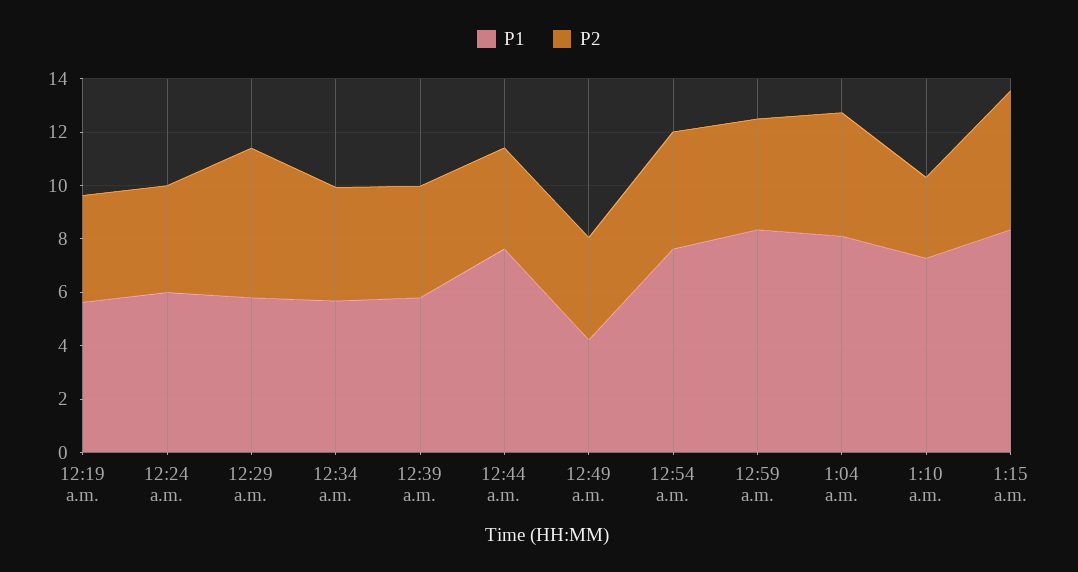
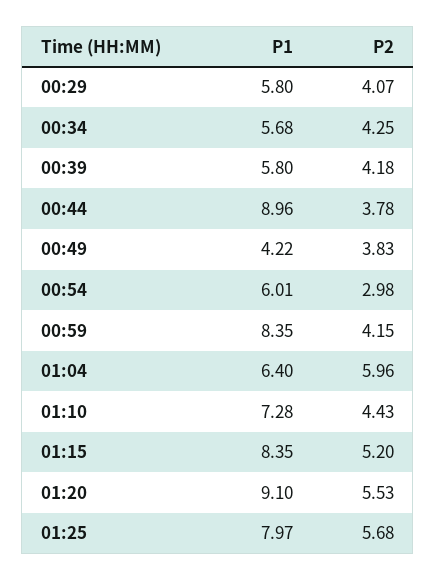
P1, 12:19 a.m.: 5.5 -> none
P2, 12:19 a.m.: 4 -> none
P1, 12:24 a.m.: 6 -> none
P2, 12:24 a.m.: 4 -> none
P2, 12:29 a.m.: 5.5 -> 4.07
P1, 12:44 a.m.: 7.5 -> 8.96
P1, 12:54 a.m.: 7.5 -> 6.01
P2, 12:54 a.m.: 4.5 -> 2.98
P1, 1:04 a.m.: 8 -> 6.4
P2, 1:04 a.m.: 4.5 -> 5.96
P2, 1:10 a.m.: 3 -> 4.43
P1, 01:20: none -> 9.1
P2, 01:20: none -> 5.53
P1, 01:25: none -> 7.97
P2, 01:25: none -> 5.68

